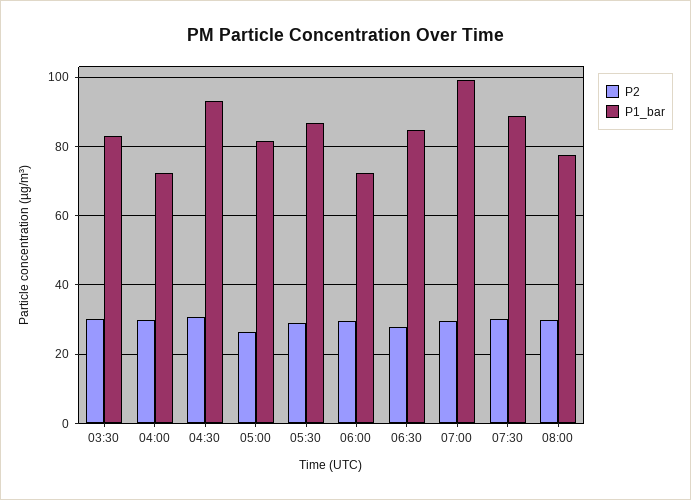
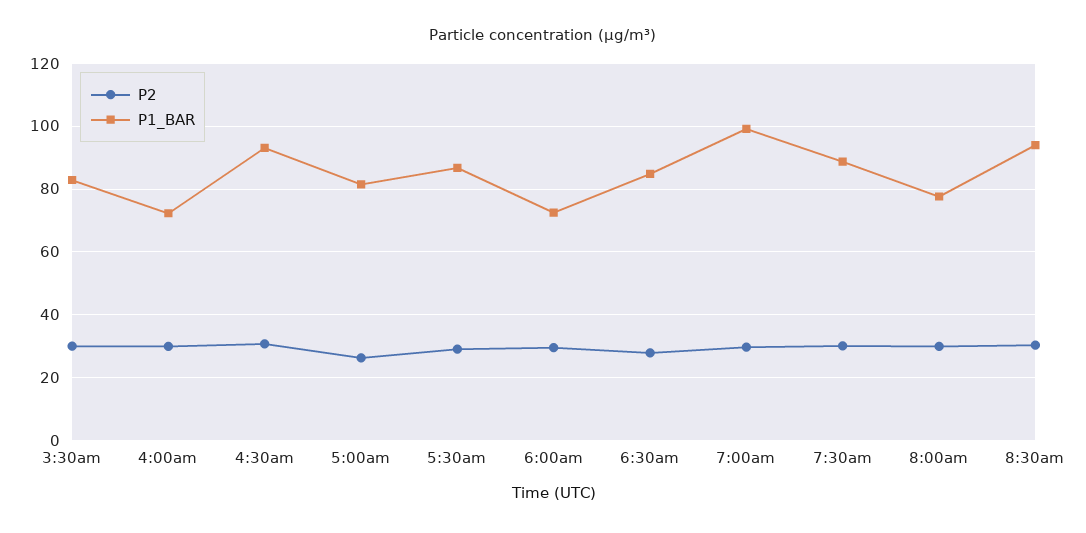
P2, 8:30am: none -> 30
P1_bar, 8:30am: none -> 94

